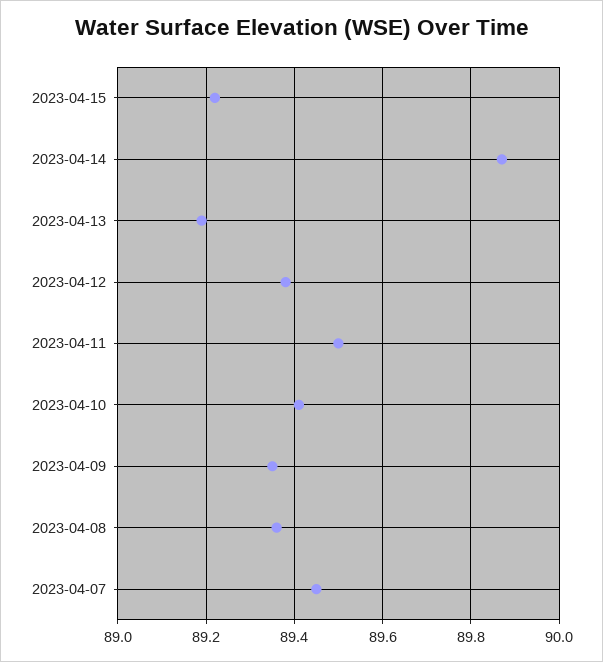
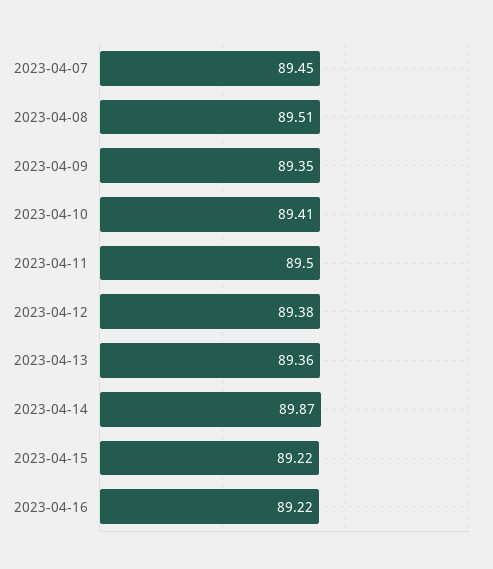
2023-04-13: 89.2 -> 89.36
2023-04-08: 89.35 -> 89.51
2023-04-16: none -> 89.22

